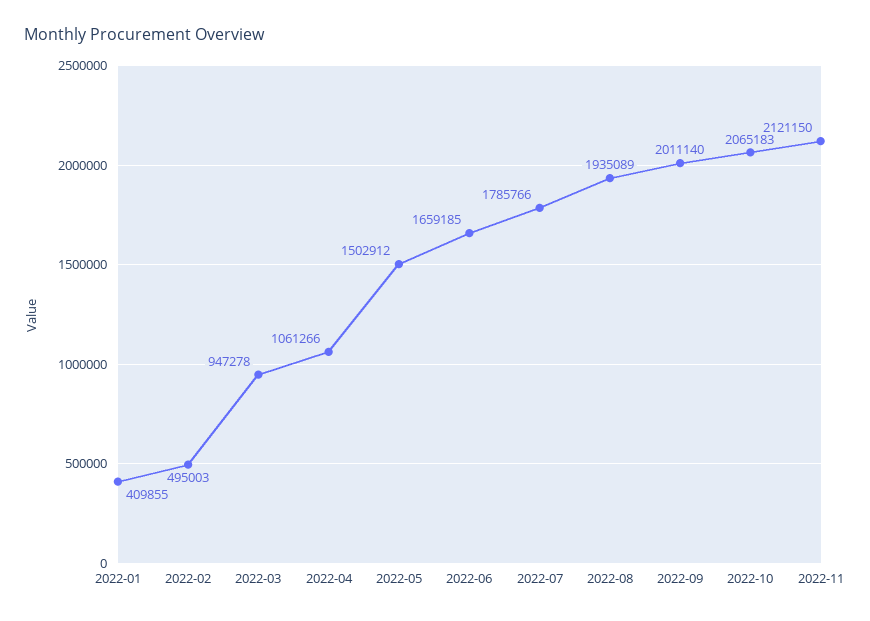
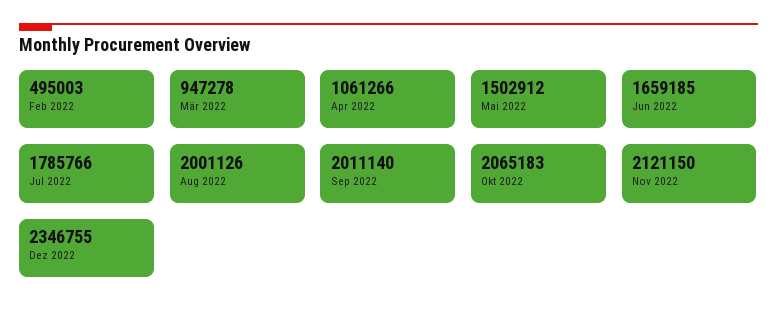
2022-01: 409855 -> none
2022-08: 1935089 -> 2001126
Dez 2022: none -> 2346755

